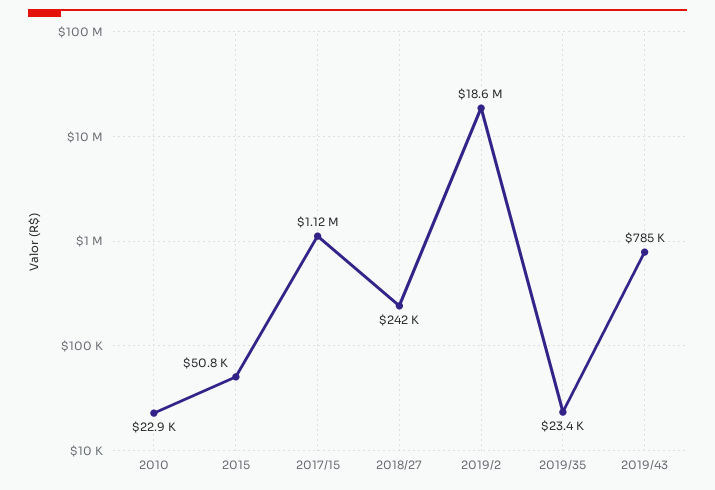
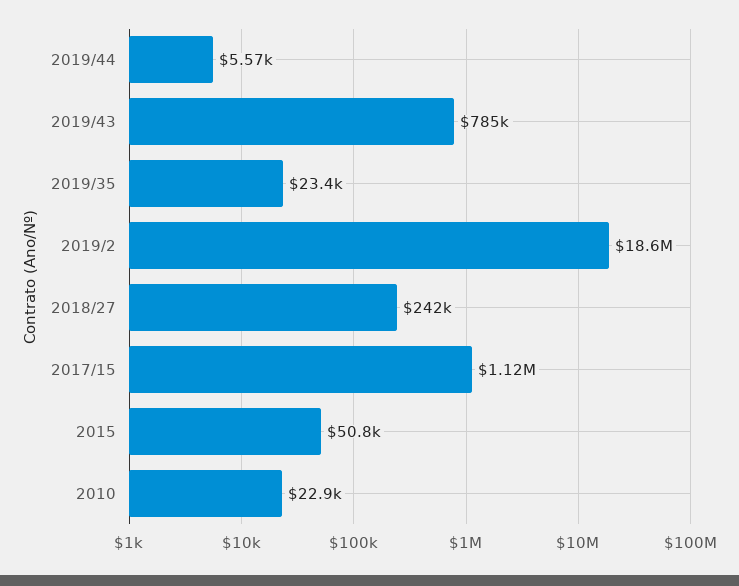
2019/44: none -> 5570

